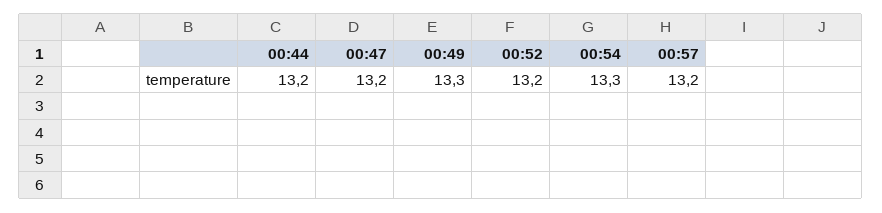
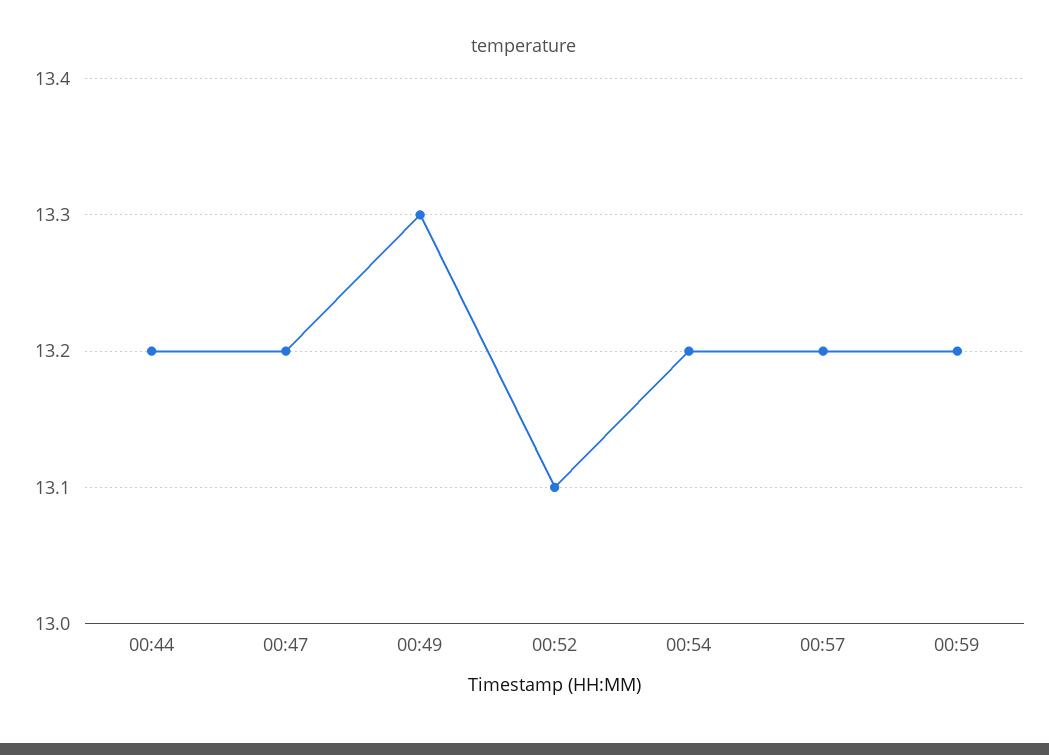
00:52: 13.2 -> 13.1
00:54: 13.3 -> 13.2
00:59: none -> 13.2

